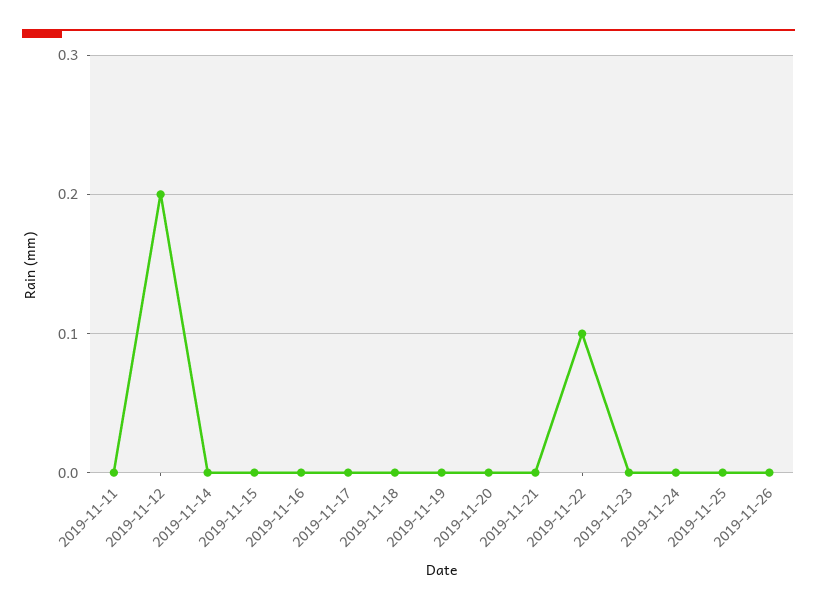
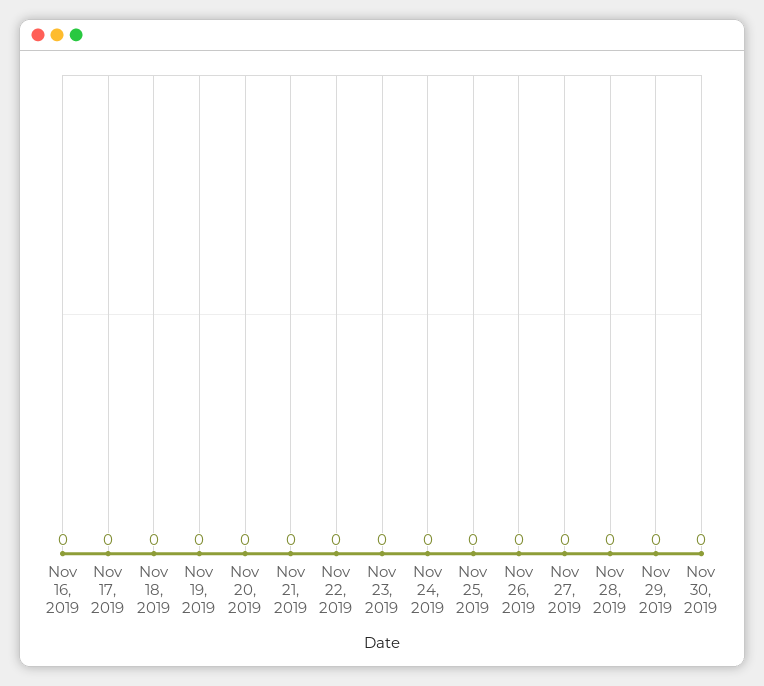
2019-11-11: 0 -> none
2019-11-12: 0.2 -> none
2019-11-14: 0 -> none
2019-11-15: 0 -> none
2019-11-22: 0.1 -> 0
Nov 27, 2019: none -> 0
Nov 28, 2019: none -> 0
Nov 29, 2019: none -> 0
Nov 30, 2019: none -> 0

